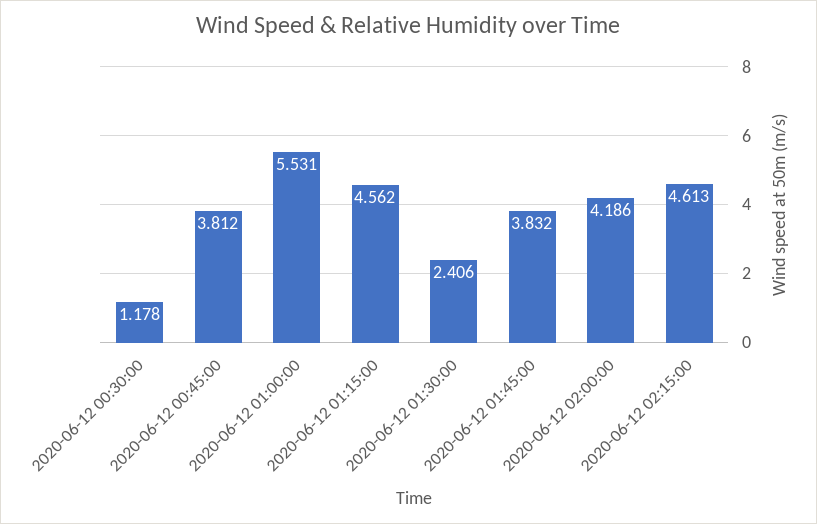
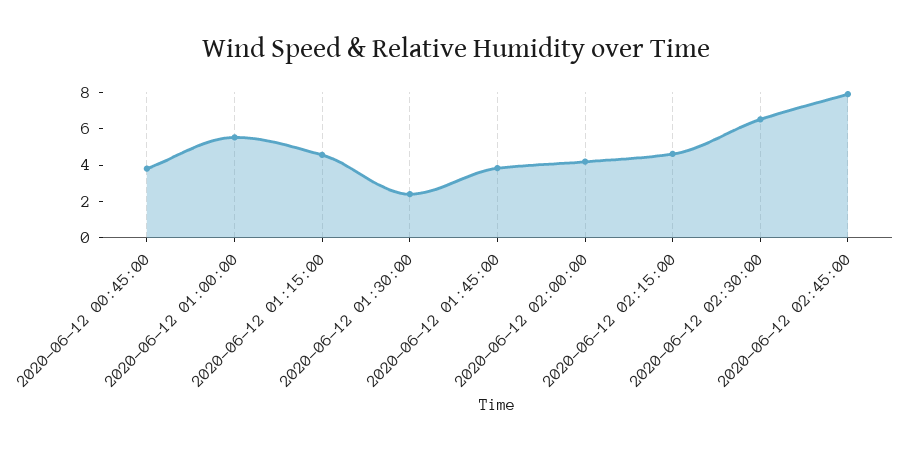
2020-06-12 00:30:00: 1.178 -> none
2020-06-12 02:30:00: none -> 6.5
2020-06-12 02:45:00: none -> 8

